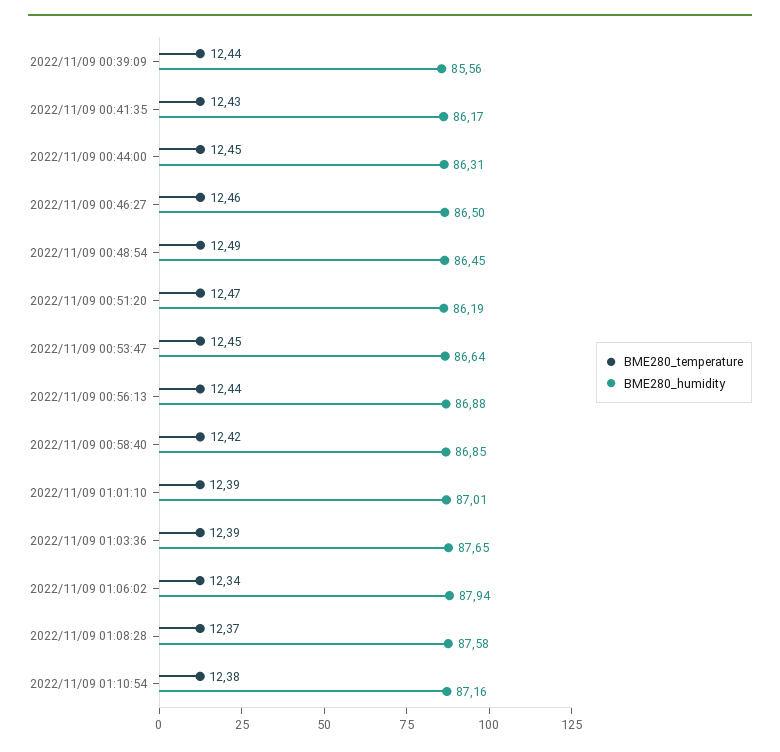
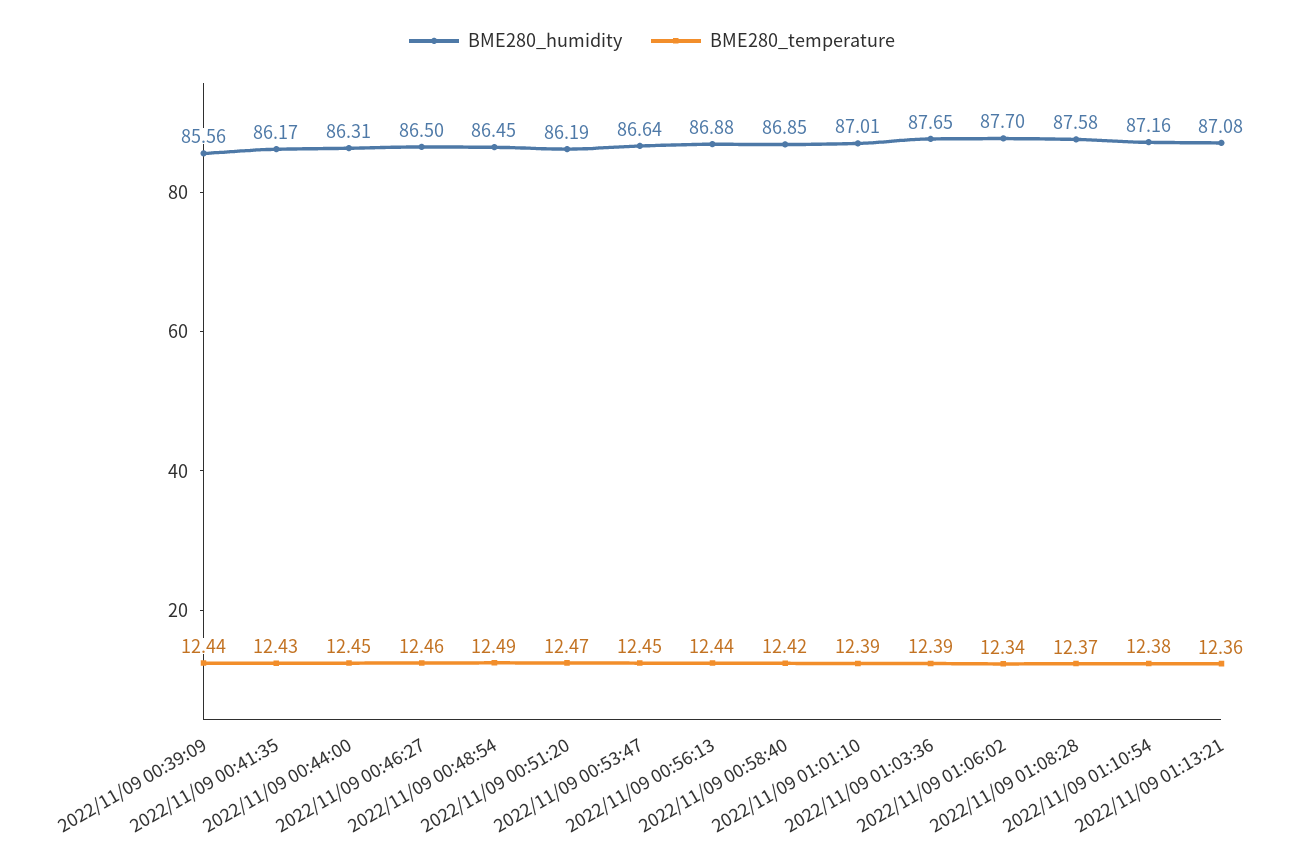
BME280_humidity, 2022/11/09 01:06:02: 87.94 -> 87.7
BME280_humidity, 2022/11/09 01:13:21: none -> 87.08
BME280_temperature, 2022/11/09 01:13:21: none -> 12.36

